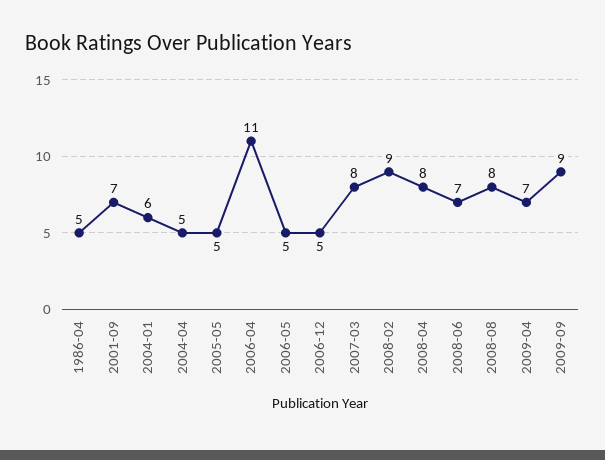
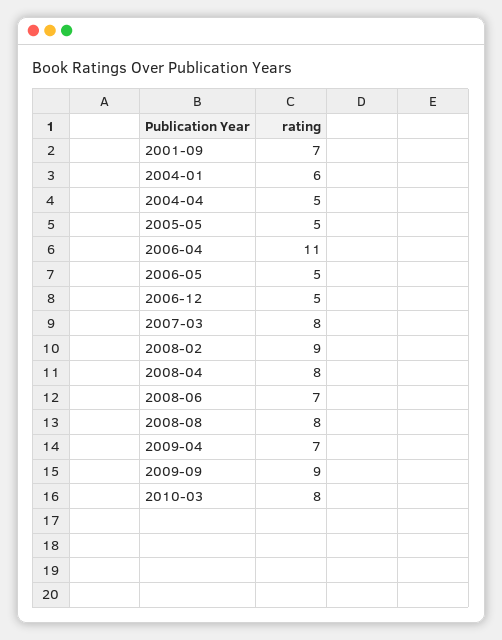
1986-04: 5 -> none
2010-03: none -> 8

